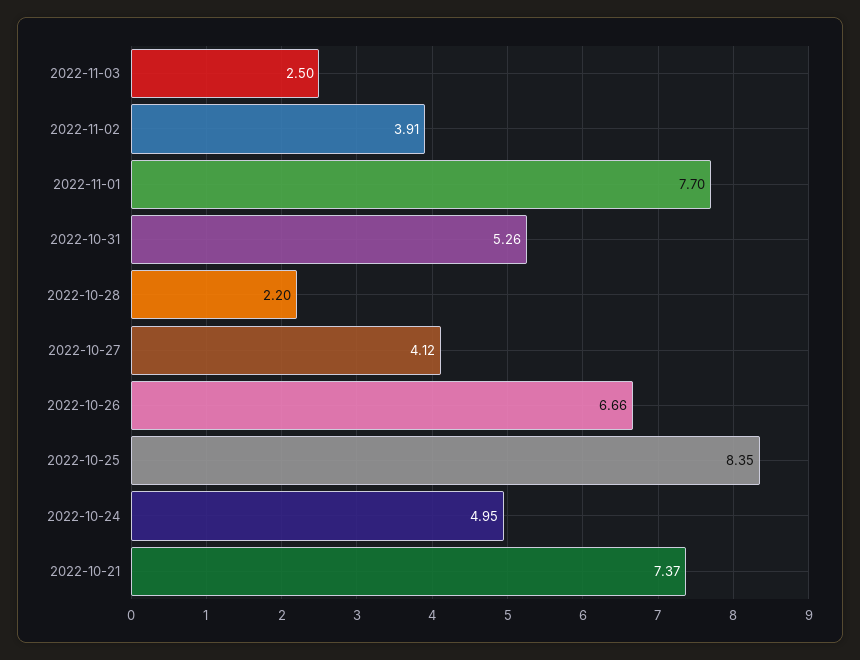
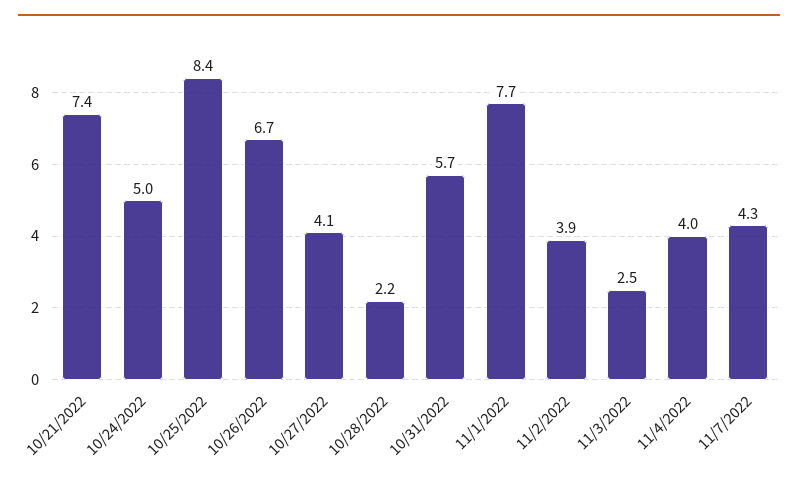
2022-10-31: 5.26 -> 5.7
11/4/2022: none -> 4
11/7/2022: none -> 4.3

